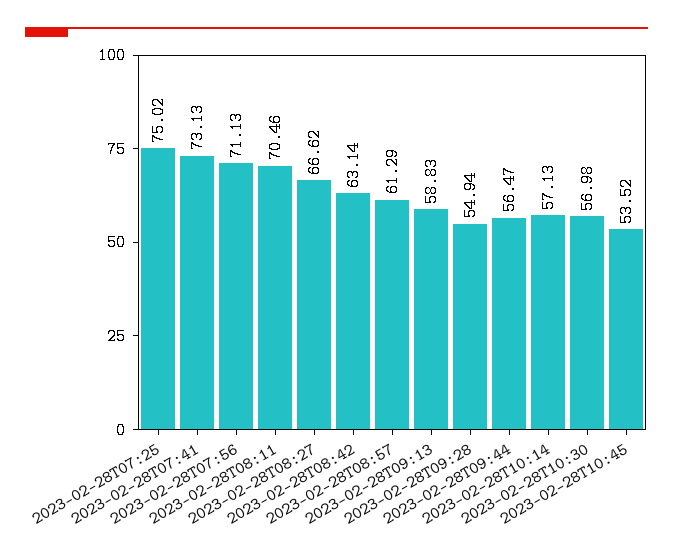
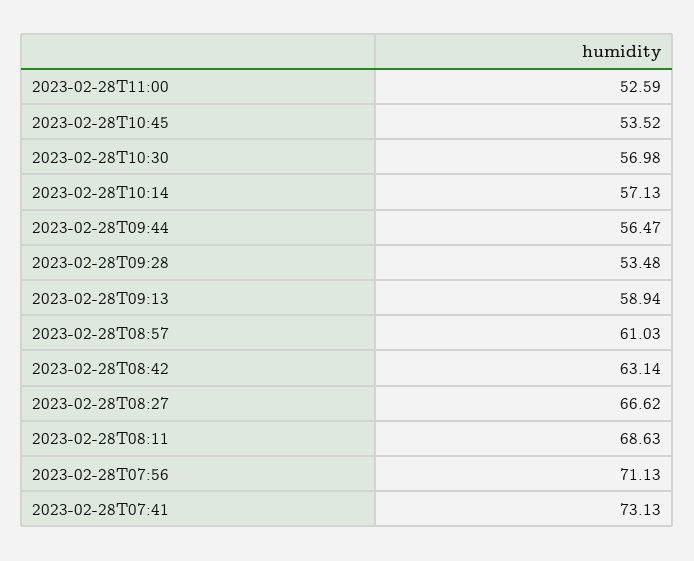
2023-02-28T07:25: 75.02 -> none
2023-02-28T08:11: 70.46 -> 68.63
2023-02-28T08:57: 61.29 -> 61.03
2023-02-28T09:13: 58.83 -> 58.94
2023-02-28T09:28: 54.94 -> 53.48
2023-02-28T11:00: none -> 52.59

